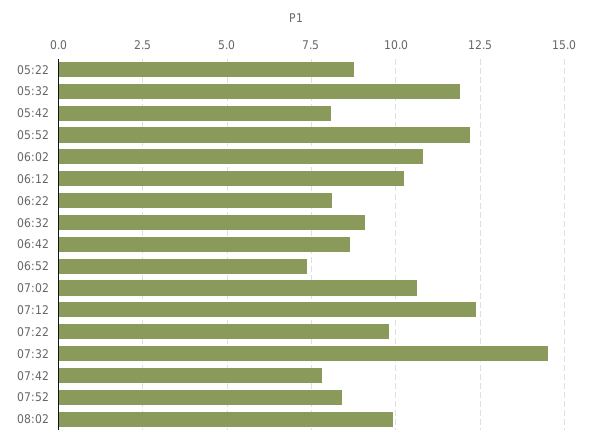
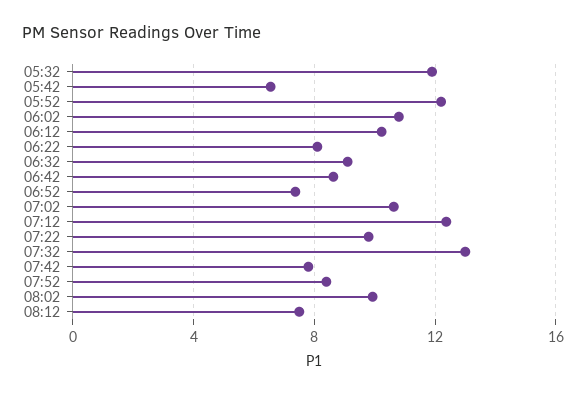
05:22: 8.75 -> none
05:42: 8 -> 6.5
07:32: 14.5 -> 13
08:12: none -> 7.5

